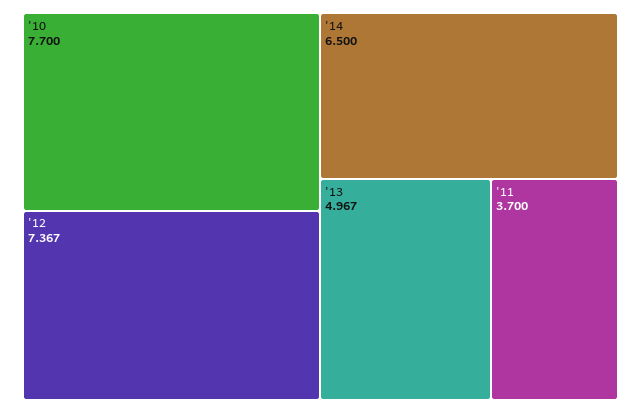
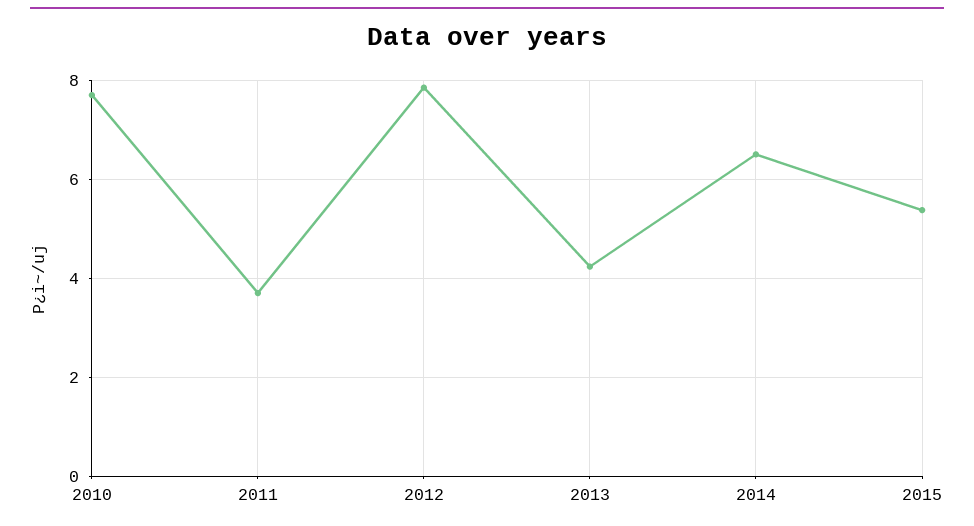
'12: 7.367 -> 7.8
'13: 4.967 -> 4.2
2015: none -> 5.4

